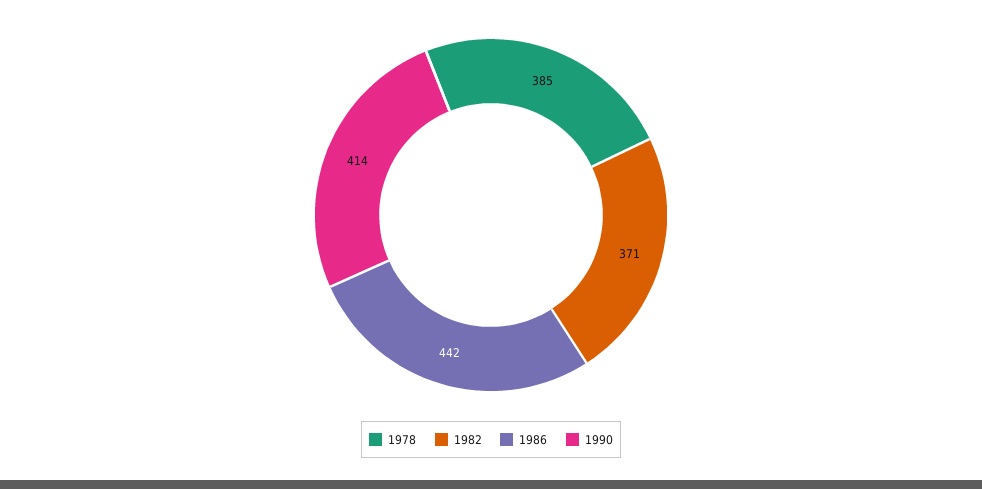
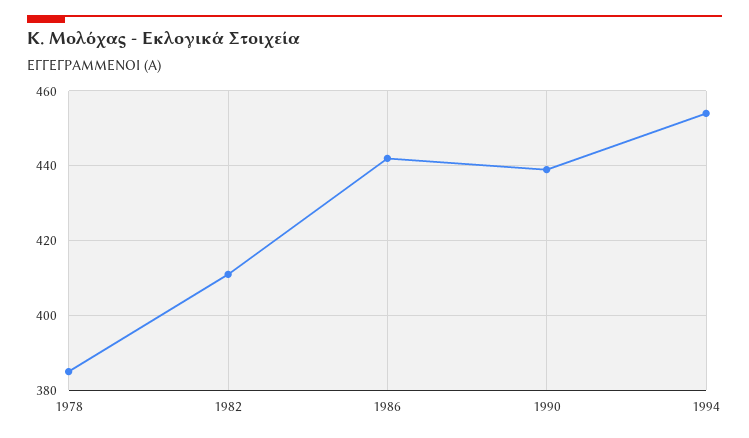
1982: 371 -> 410
1990: 414 -> 440
1994: none -> 455

